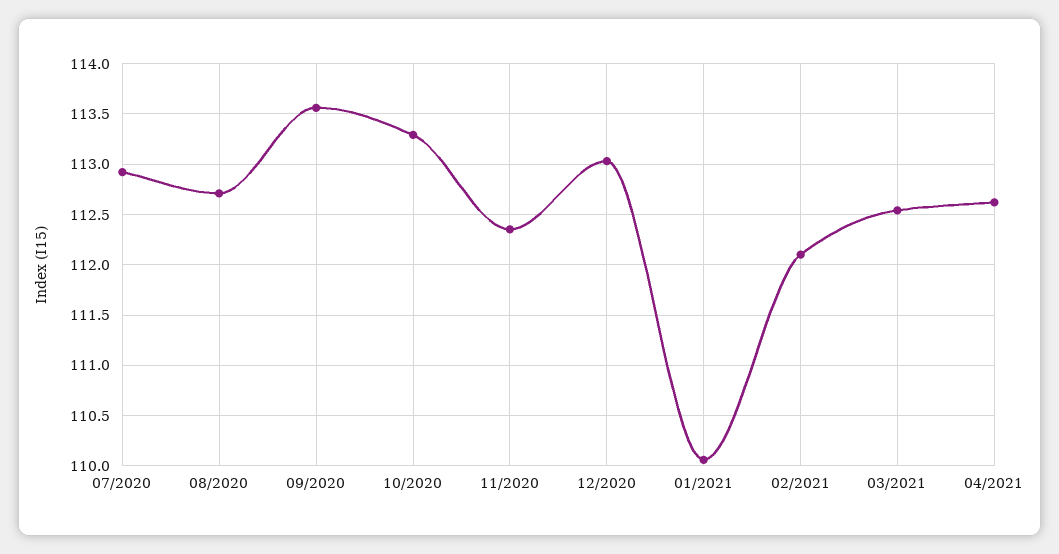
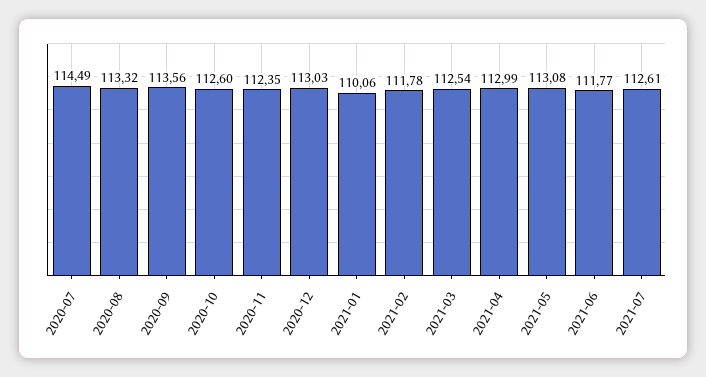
07/2020: 112.9 -> 114.49
08/2020: 112.7 -> 113.32
10/2020: 113.3 -> 112.6
02/2021: 112.1 -> 111.78
04/2021: 112.6 -> 112.99
2021-05: none -> 113.08
2021-06: none -> 111.77
2021-07: none -> 112.61

